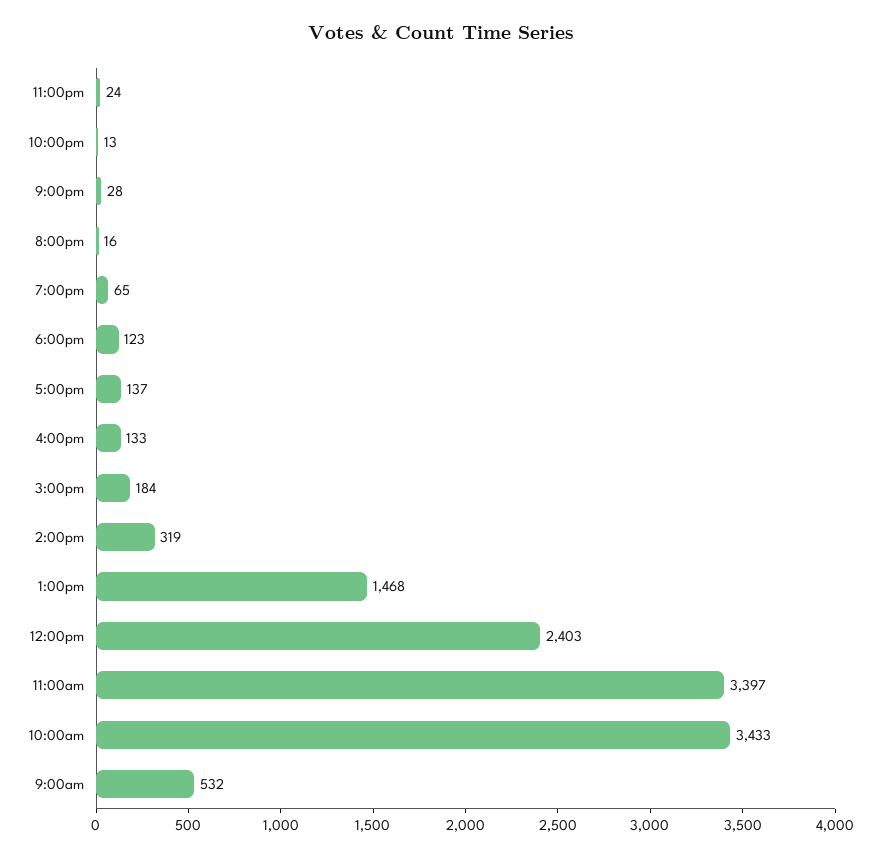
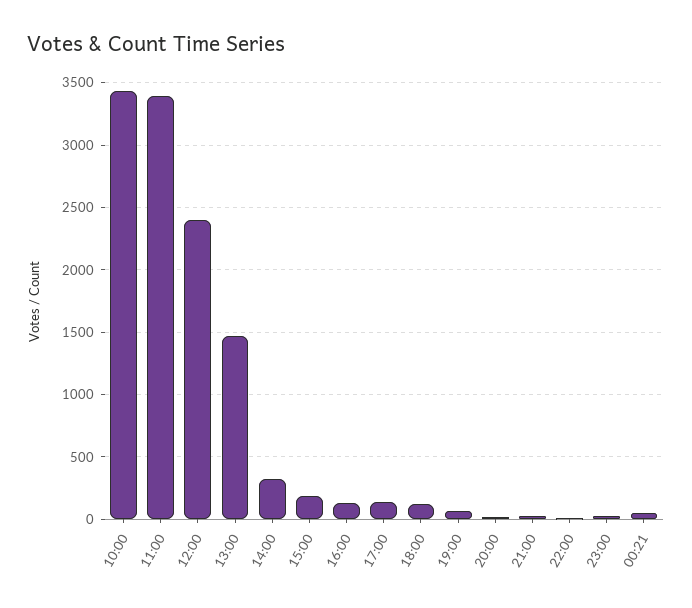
9:00am: 532 -> none
00:21: none -> 50

